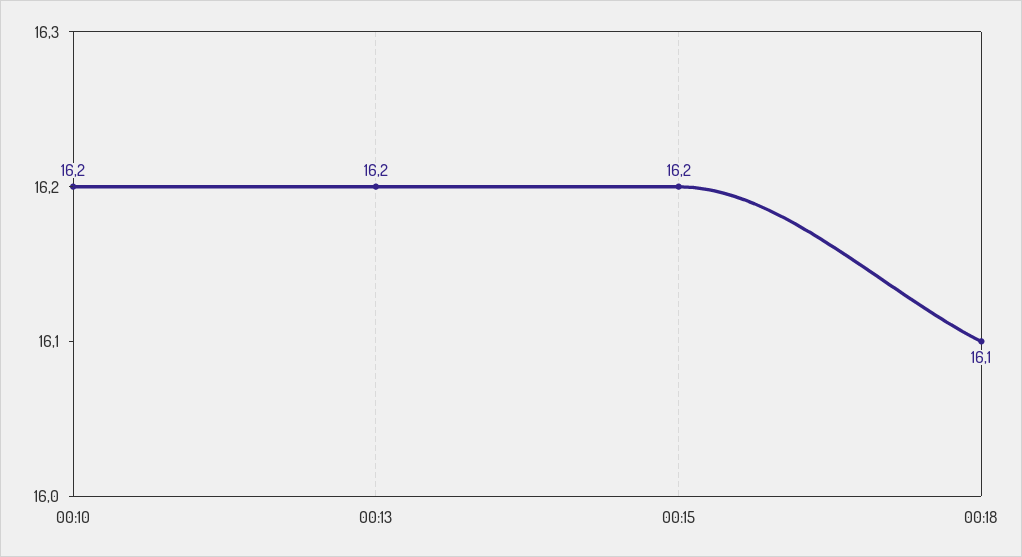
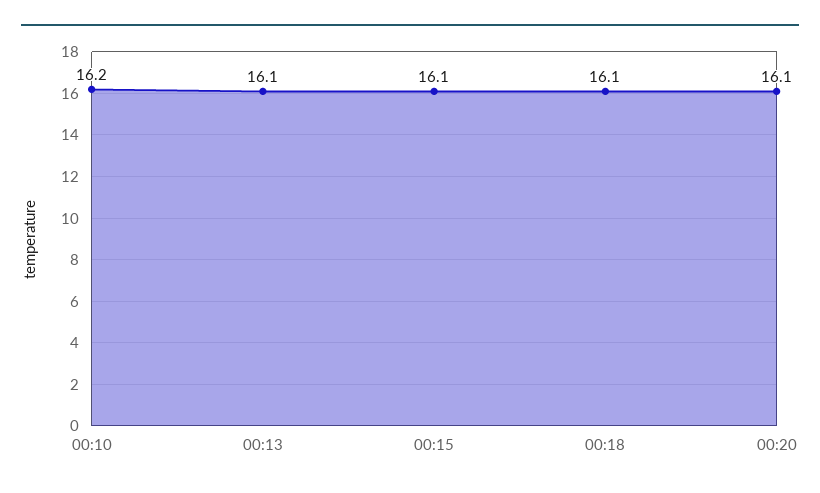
00:13: 16.2 -> 16.1
00:15: 16.2 -> 16.1
00:20: none -> 16.1

